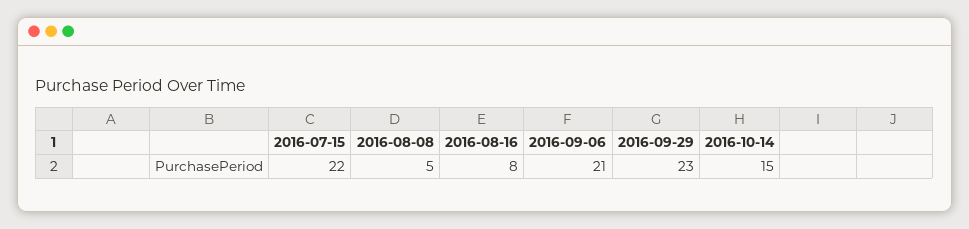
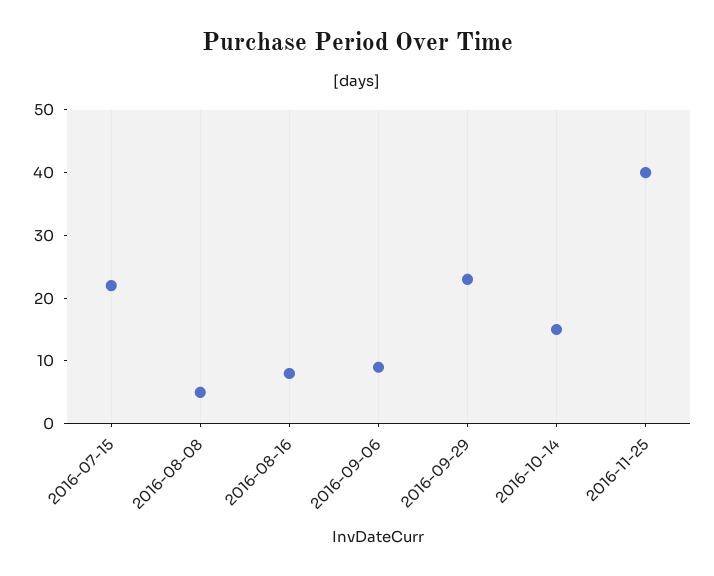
2016-09-06: 21 -> 10
2016-11-25: none -> 40

